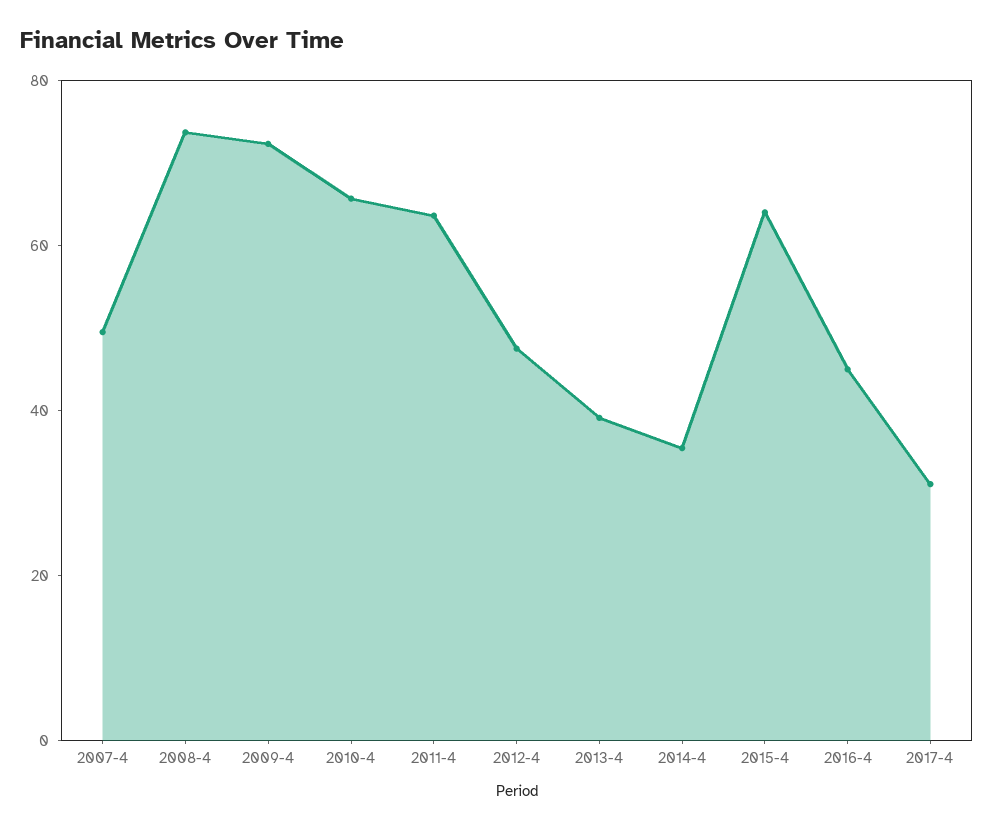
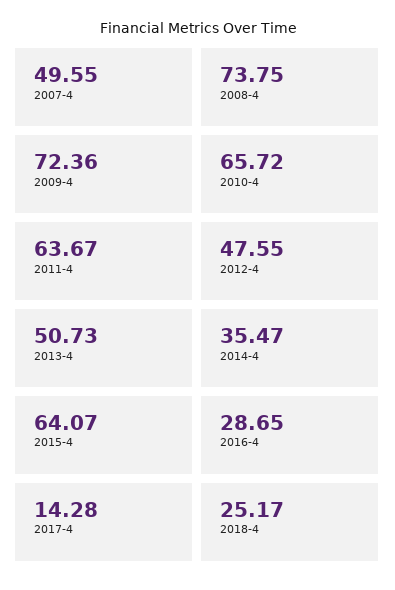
2013-4: 40 -> 50.73
2016-4: 45 -> 28.65
2017-4: 30 -> 14.28
2018-4: none -> 25.17

